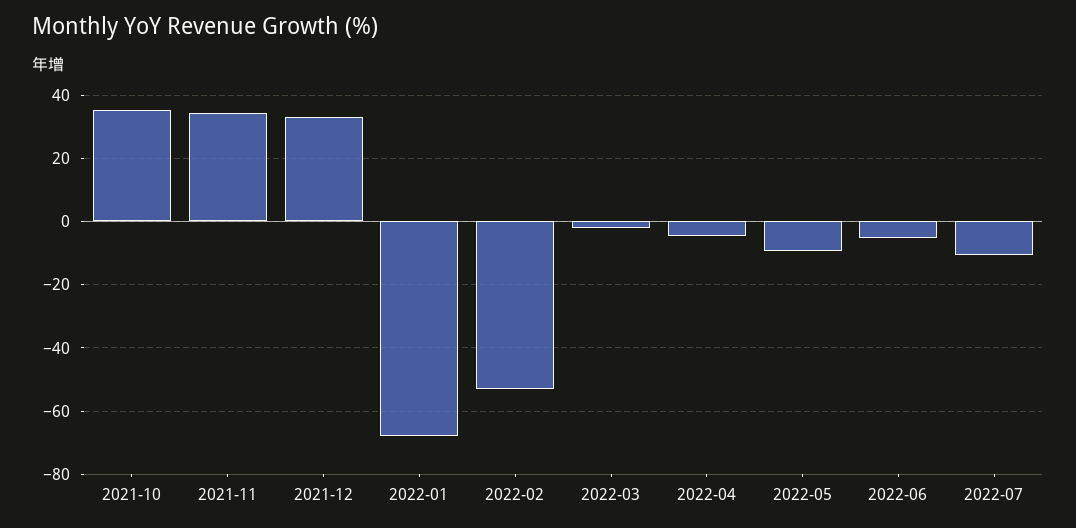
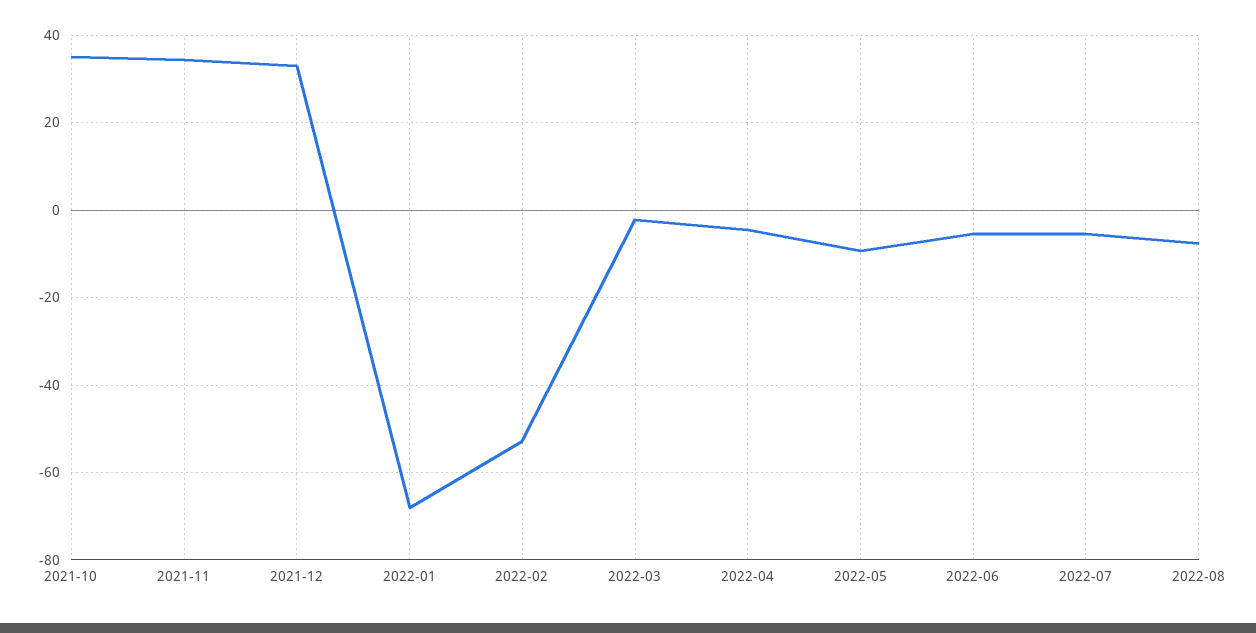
2022-07: -10 -> -6
2022-08: none -> -8

